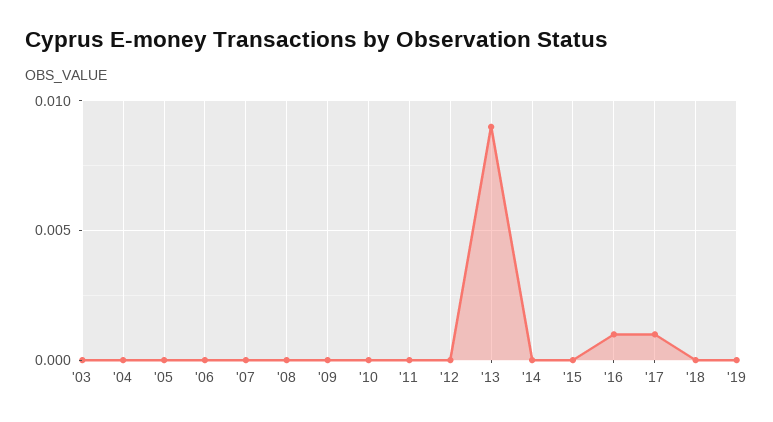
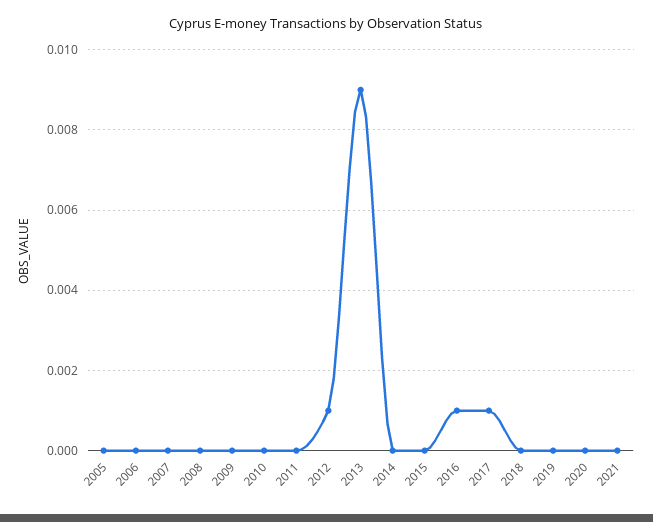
'03: 0 -> none
'04: 0 -> none
'12: 0 -> 0.001
2020: none -> 0
2021: none -> 0

